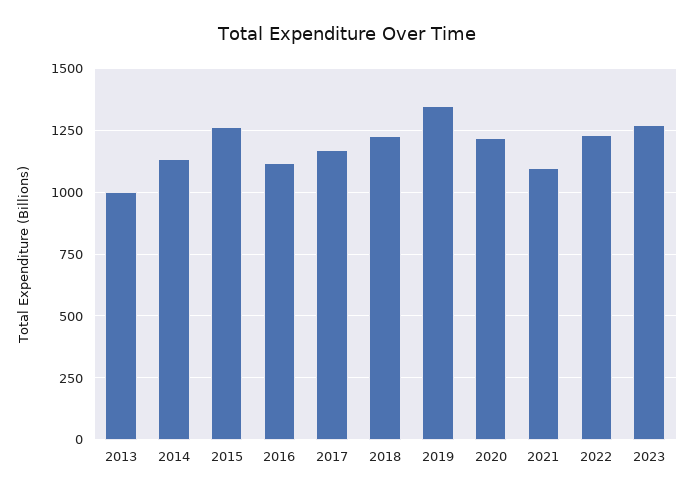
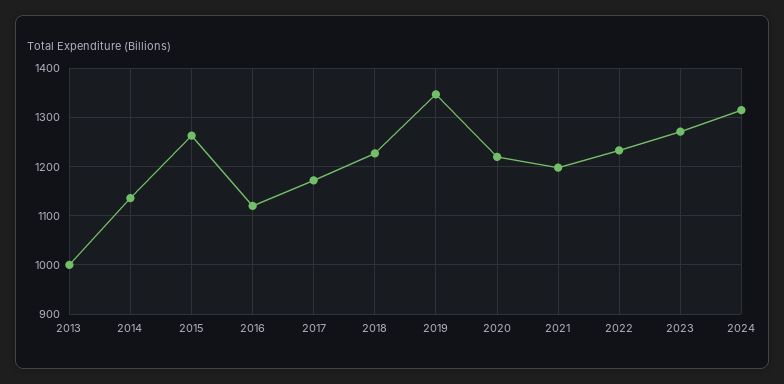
2021: 1100 -> 1200
2024: none -> 1320

